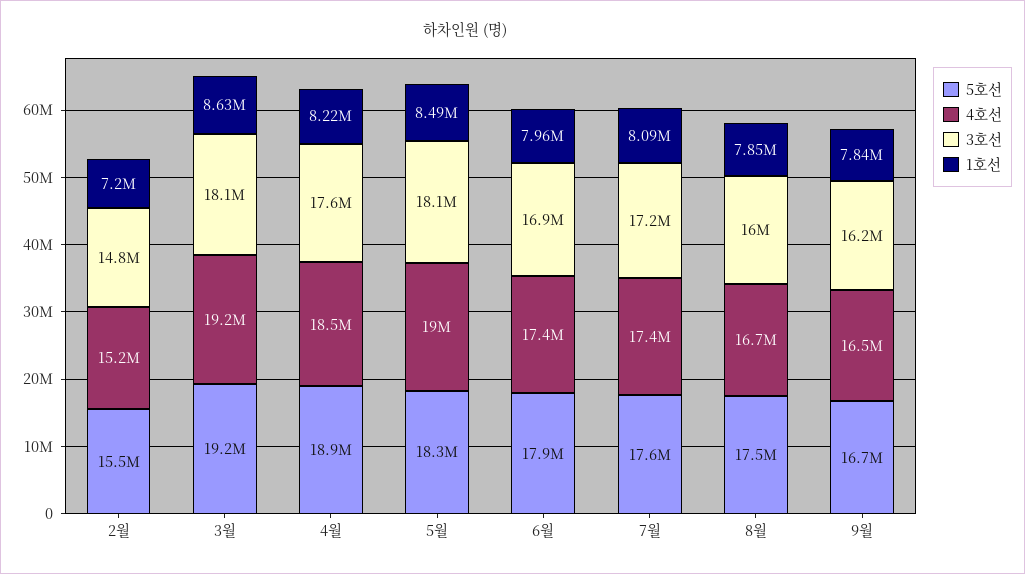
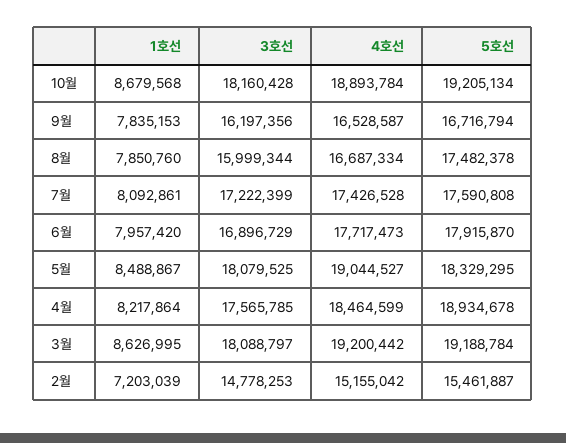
4호선, 6월: 17400000 -> 17717473
1호선, 10월: none -> 8679568
3호선, 10월: none -> 18160428
4호선, 10월: none -> 18893784
5호선, 10월: none -> 19205134

